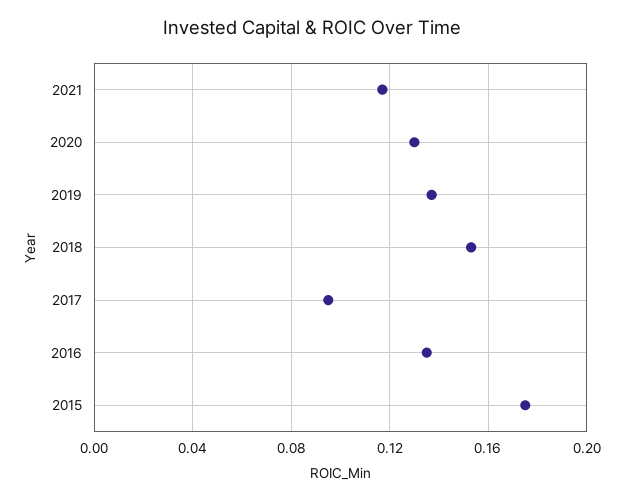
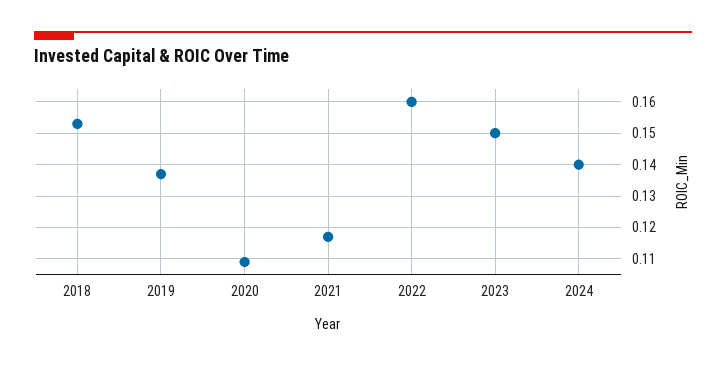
2020: 0.13 -> 0.11
2017: 0.095 -> none
2016: 0.135 -> none
2015: 0.175 -> none
2022: none -> 0.16
2023: none -> 0.15
2024: none -> 0.14

